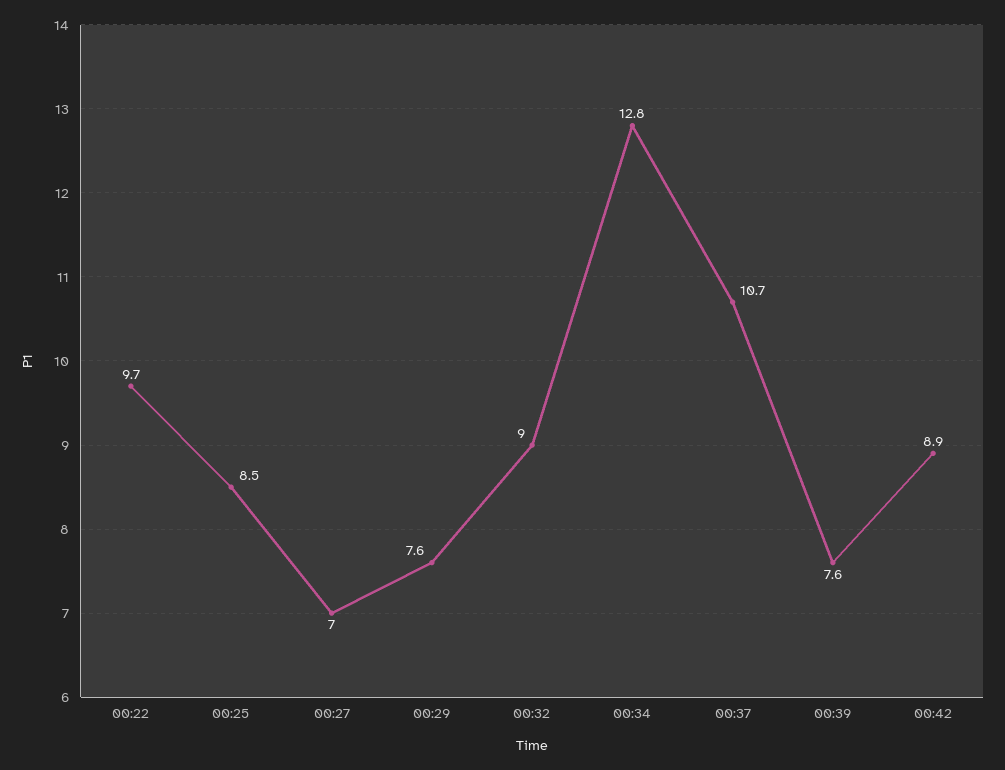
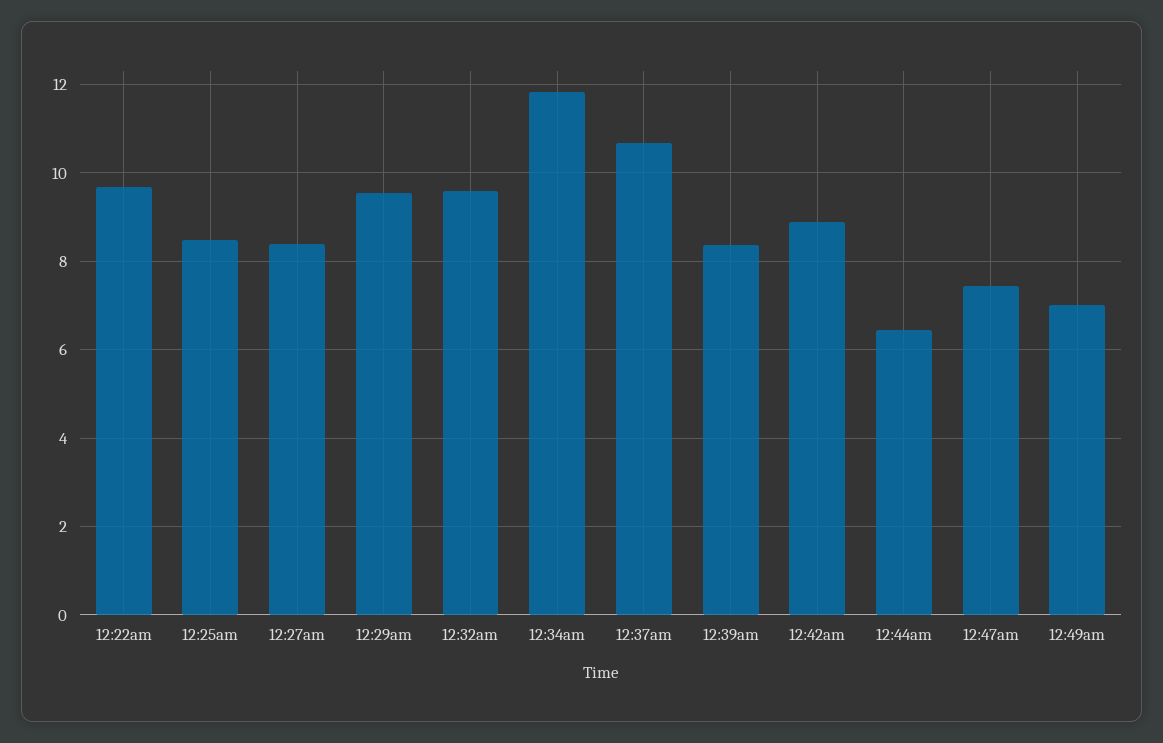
00:27: 7 -> 8.4
00:29: 7.6 -> 9.6
00:32: 9 -> 9.6
00:34: 12.8 -> 11.8
00:39: 7.6 -> 8.4
12:44am: none -> 6.4
12:47am: none -> 7.4
12:49am: none -> 7

